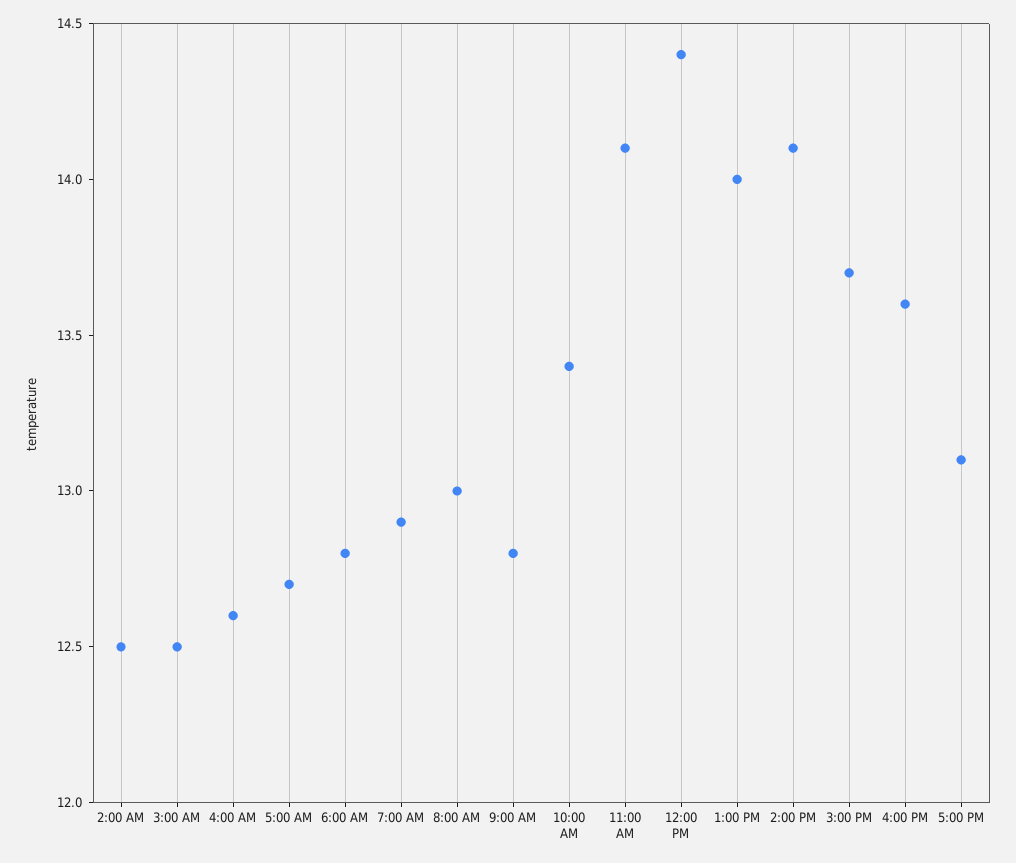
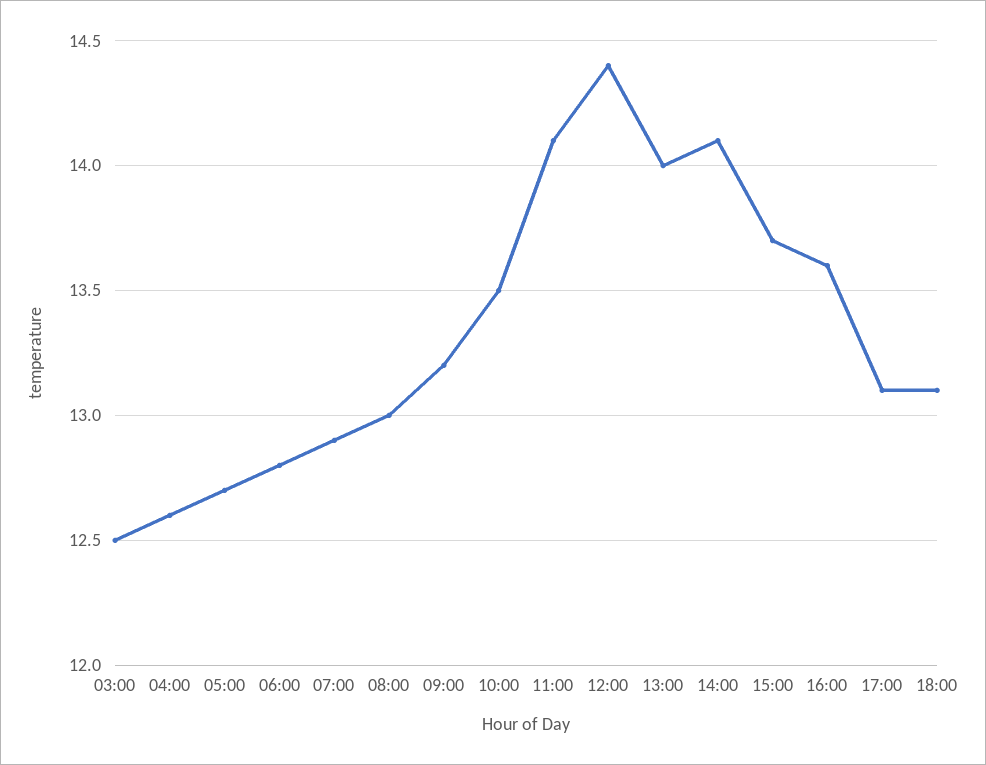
2:00 AM: 12.5 -> none
9:00 AM: 12.8 -> 13.2
10:00 AM: 13.4 -> 13.5
18:00: none -> 13.1

